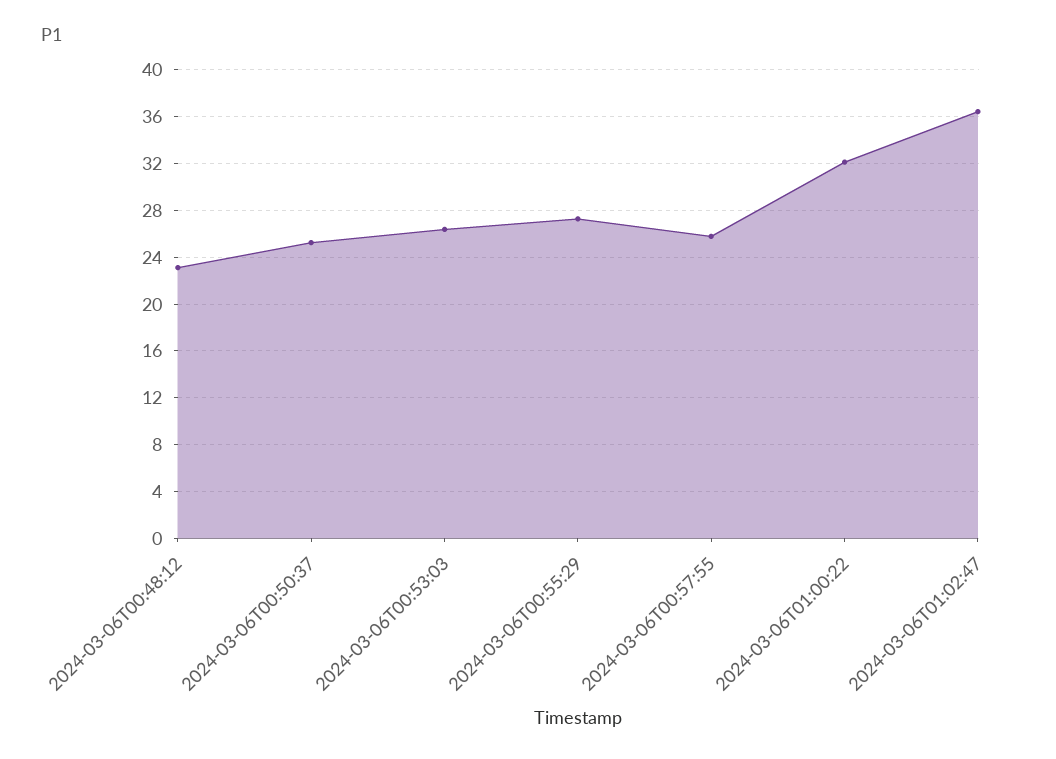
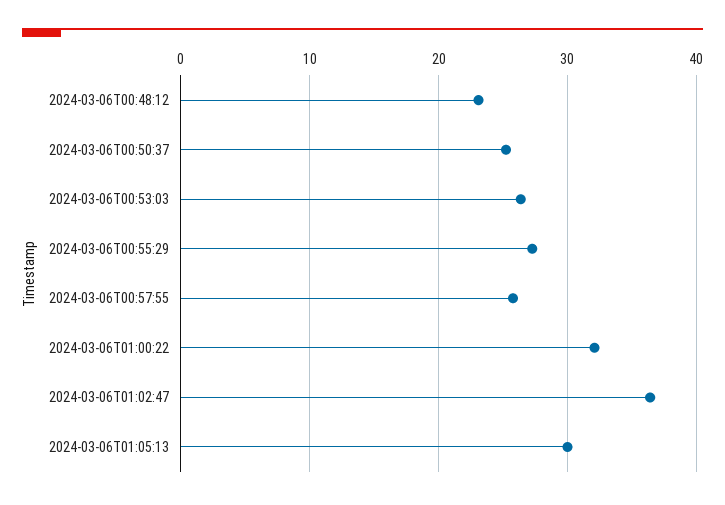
2024-03-06T01:05:13: none -> 30

